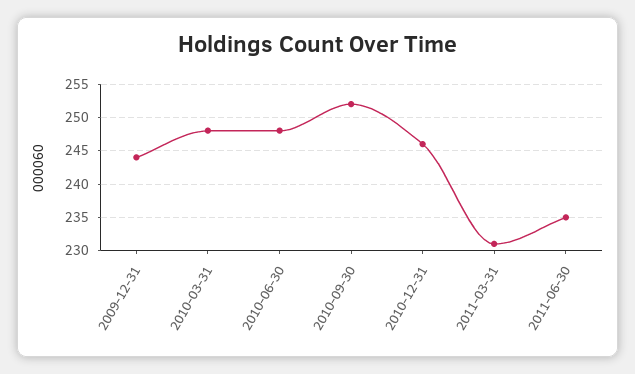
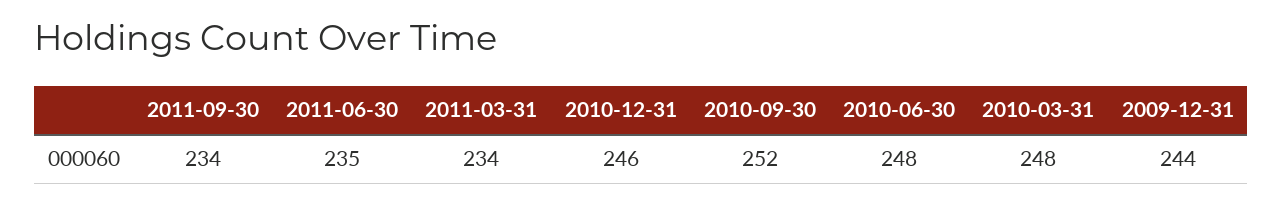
2011-03-31: 231 -> 234
2011-09-30: none -> 234

